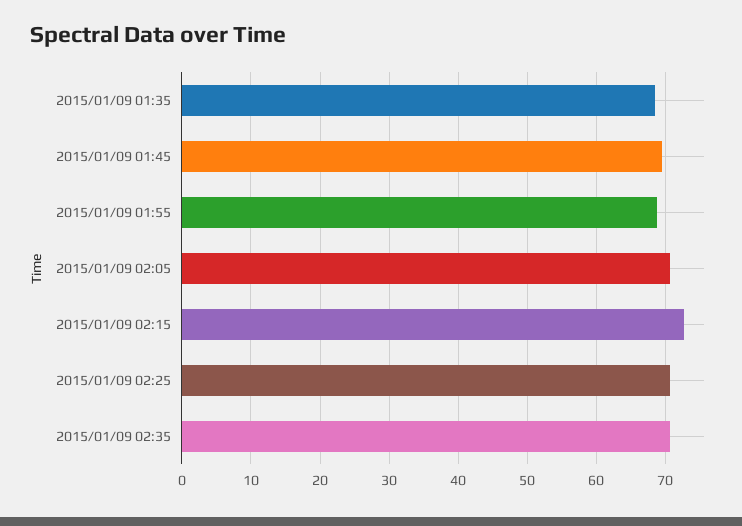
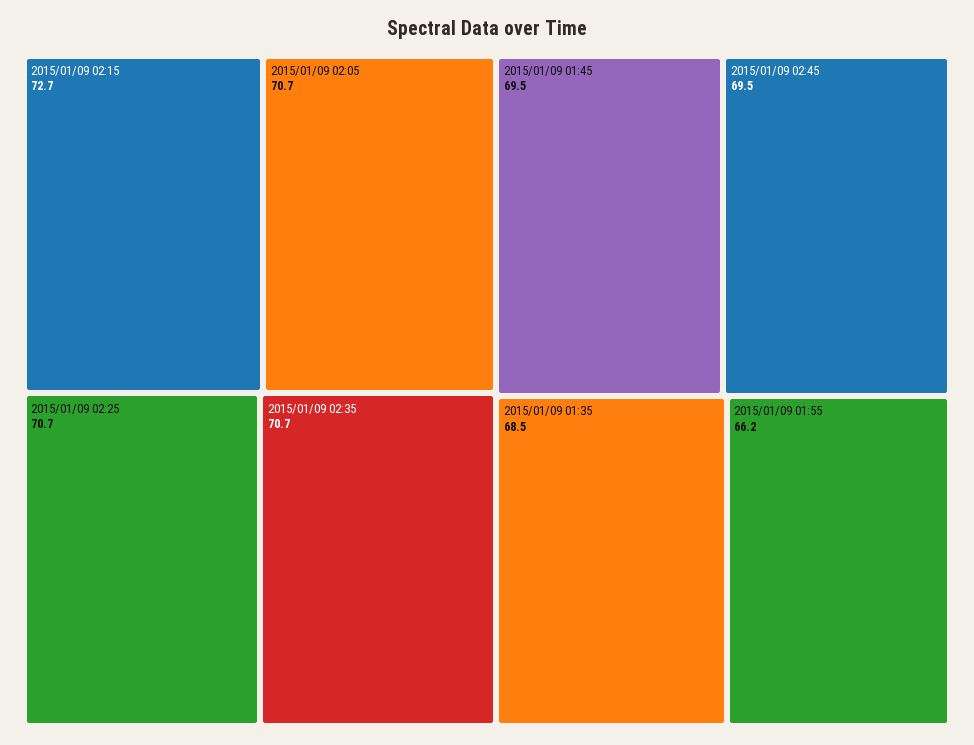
2015/01/09 01:55: 69 -> 66.2
2015/01/09 02:45: none -> 69.5

